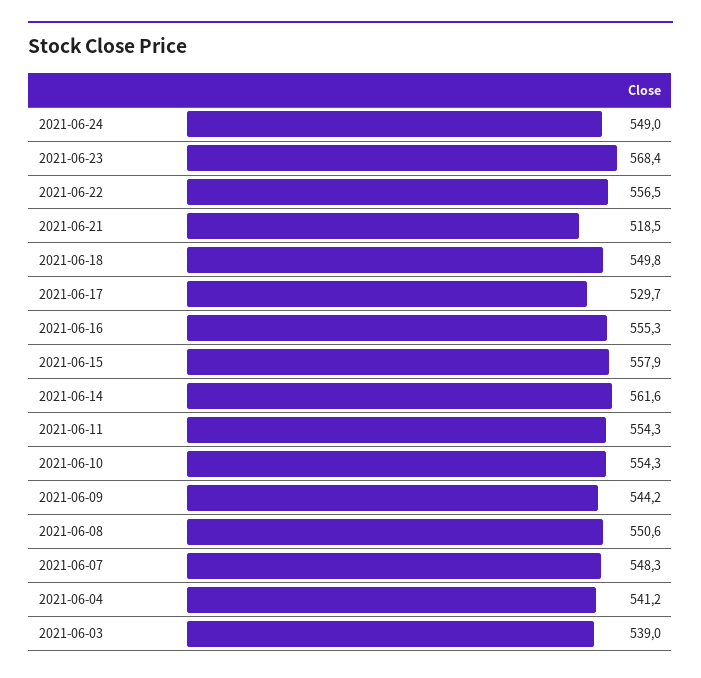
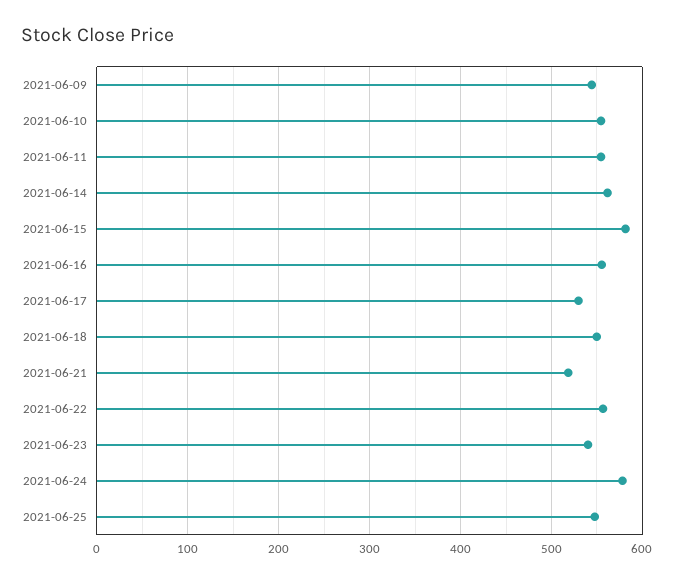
2021-06-24: 549 -> 580
2021-06-23: 568.4 -> 540
2021-06-15: 557.9 -> 580
2021-06-08: 550.6 -> none
2021-06-07: 548.3 -> none
2021-06-04: 541.2 -> none
2021-06-03: 539 -> none
2021-06-25: none -> 550

